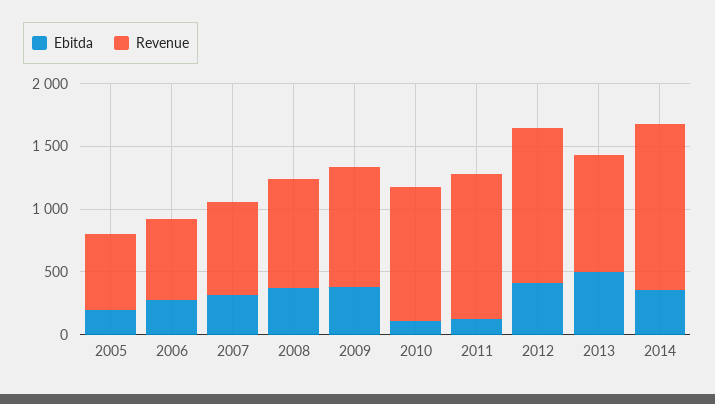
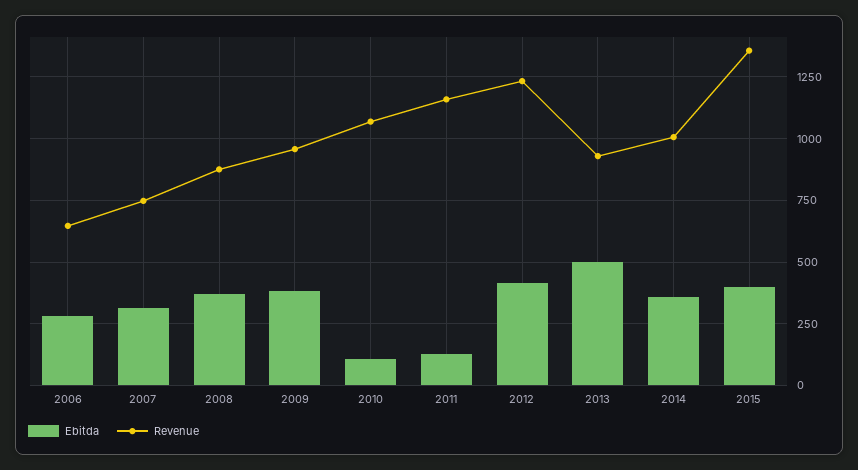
Ebitda, 2005: 200 -> none
Revenue, 2005: 600 -> none
Revenue, 2014: 1300 -> 1000
Ebitda, 2015: none -> 400
Revenue, 2015: none -> 1350

